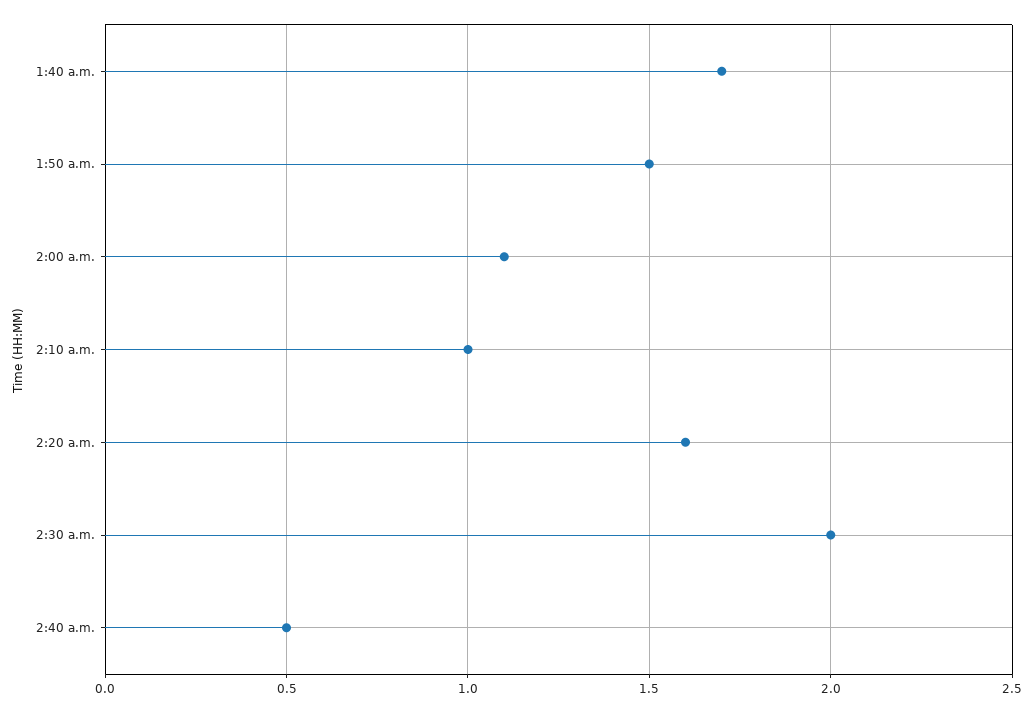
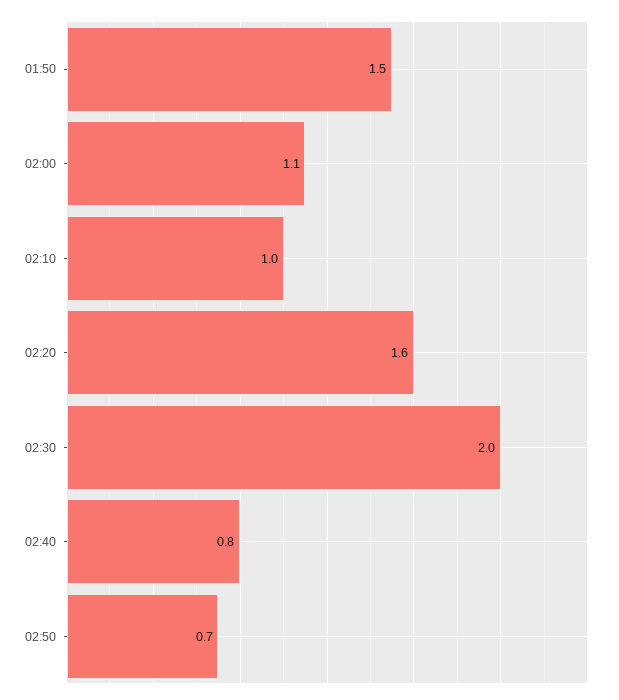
1:40 a.m.: 1.7 -> none
2:40 a.m.: 0.5 -> 0.8
02:50: none -> 0.7

